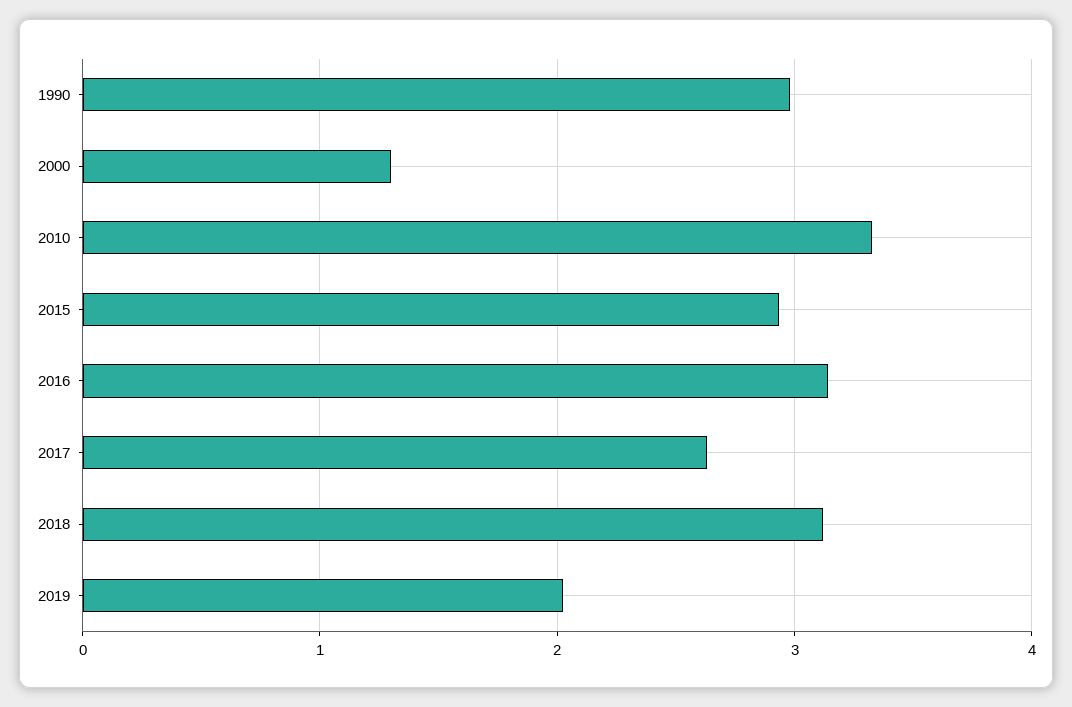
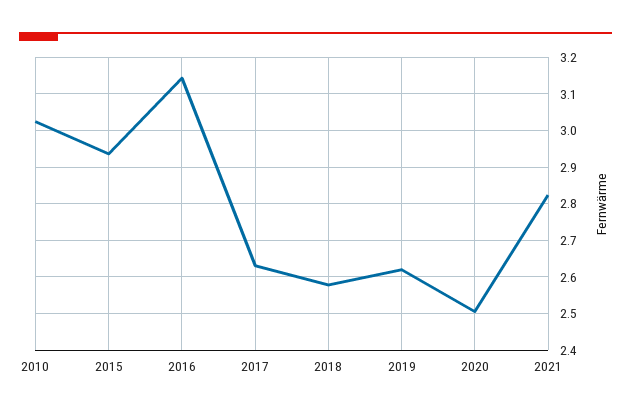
1990: 3 -> none
2000: 1.3 -> none
2010: 3.3 -> 3.02
2018: 3.1 -> 2.58
2019: 2 -> 2.62
2020: none -> 2.5
2021: none -> 2.82

